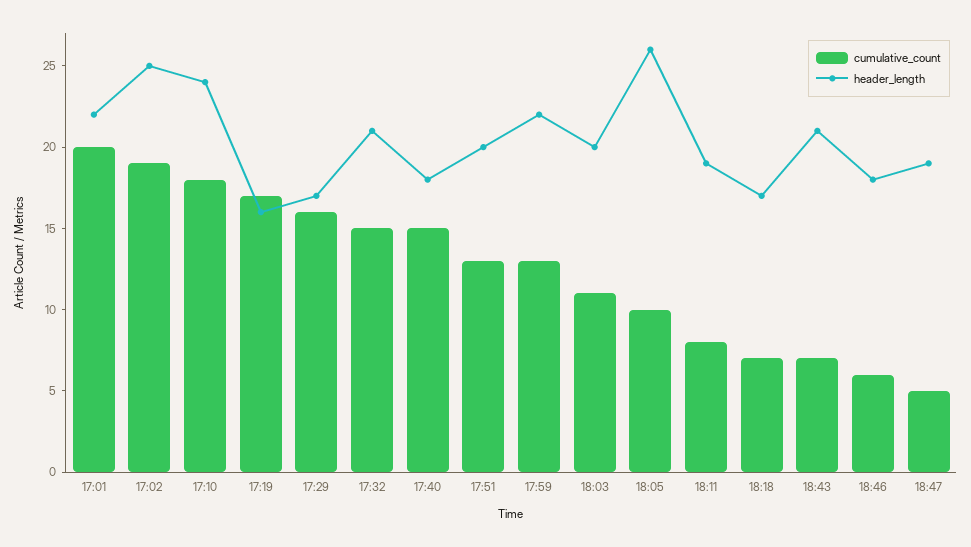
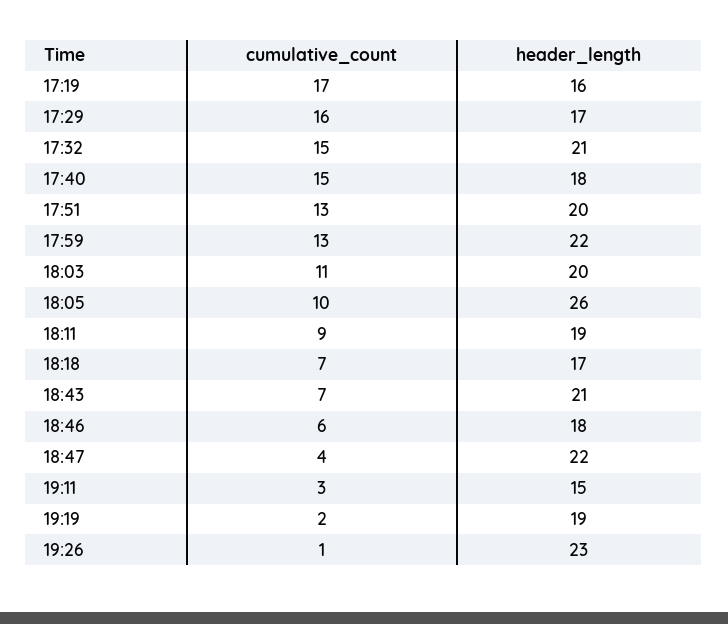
cumulative_count, 17:01: 20 -> none
header_length, 17:01: 22 -> none
cumulative_count, 17:02: 19 -> none
header_length, 17:02: 25 -> none
cumulative_count, 17:10: 18 -> none
header_length, 17:10: 24 -> none
cumulative_count, 18:11: 8 -> 9
cumulative_count, 18:47: 5 -> 4
header_length, 18:47: 19 -> 22
cumulative_count, 19:11: none -> 3
header_length, 19:11: none -> 15
cumulative_count, 19:19: none -> 2
header_length, 19:19: none -> 19
cumulative_count, 19:26: none -> 1
header_length, 19:26: none -> 23

